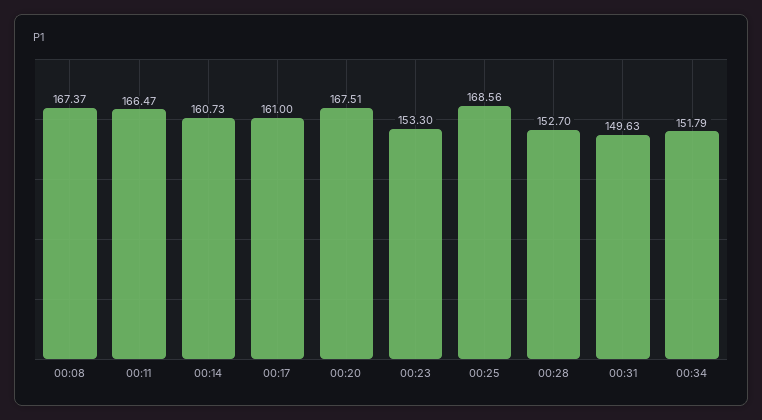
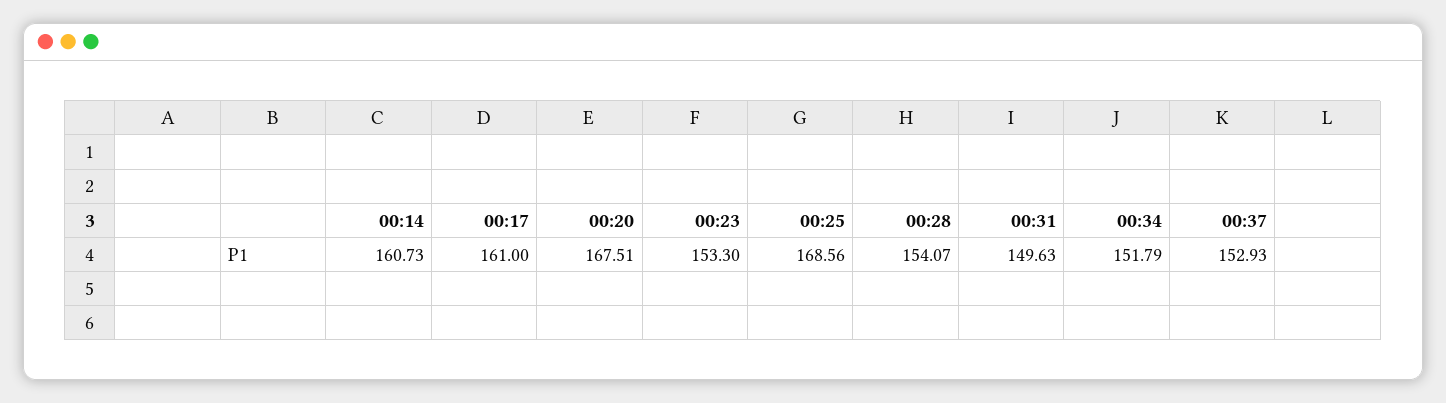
00:08: 167.37 -> none
00:11: 166.47 -> none
00:28: 152.7 -> 154.07
00:37: none -> 152.93

